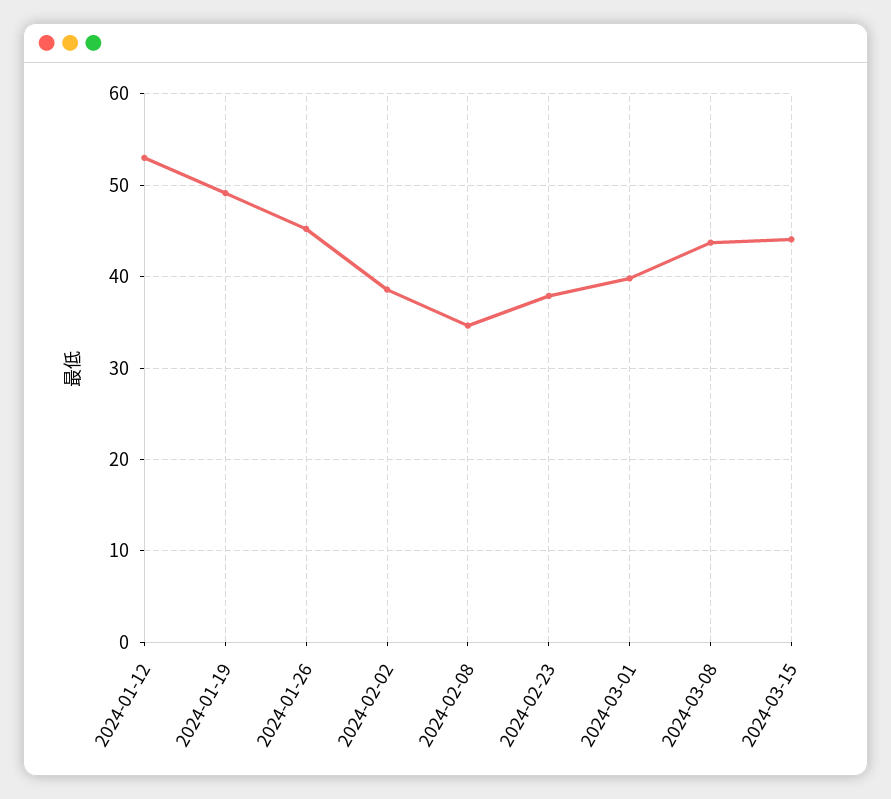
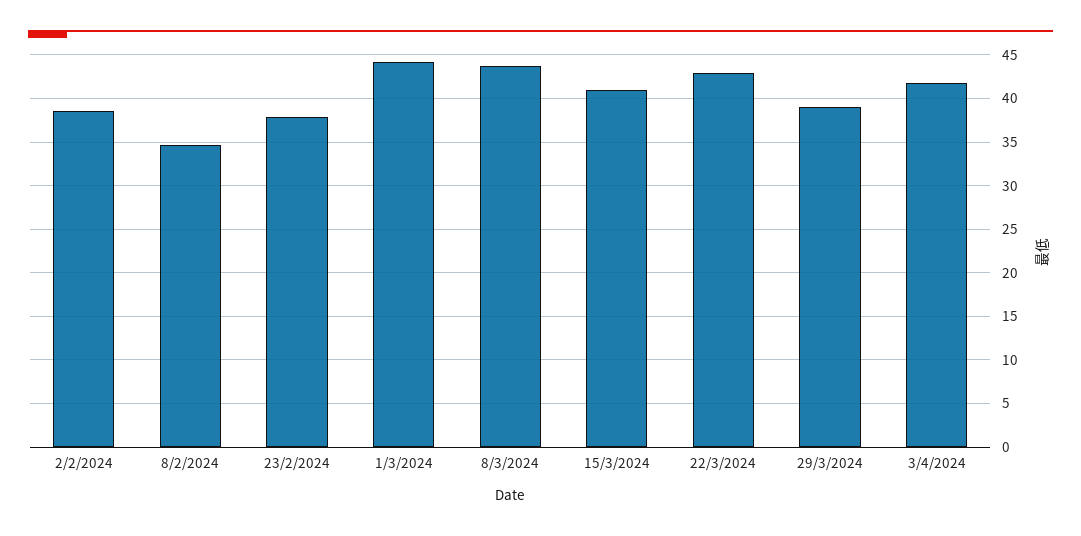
2024-01-12: 53 -> none
2024-01-19: 49 -> none
2024-01-26: 45 -> none
2024-03-01: 40 -> 44
2024-03-15: 44 -> 41
22/3/2024: none -> 43
29/3/2024: none -> 39
3/4/2024: none -> 42

